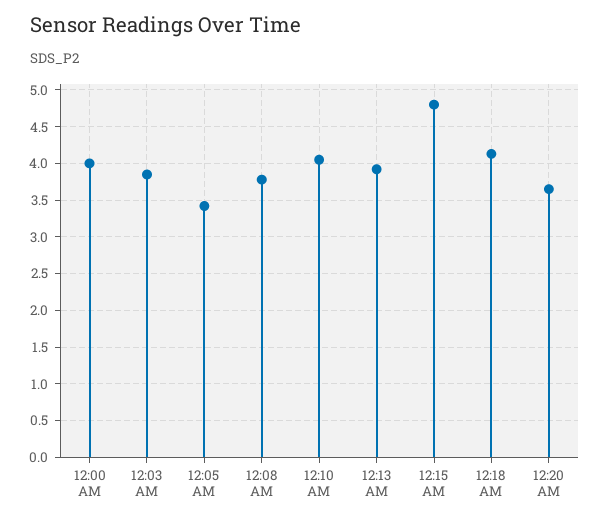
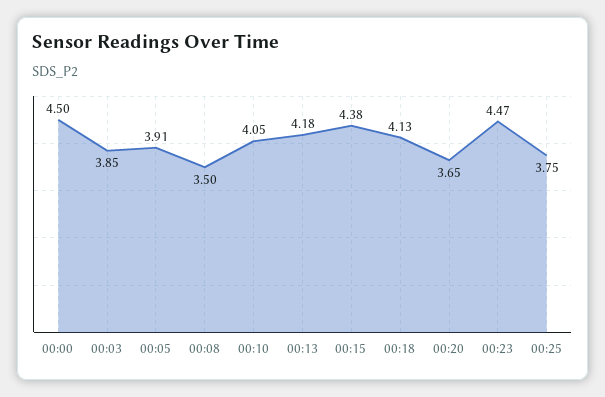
12:00 AM: 4 -> 4.5
12:05 AM: 3.4 -> 3.91
12:08 AM: 3.8 -> 3.5
12:13 AM: 3.9 -> 4.18
12:15 AM: 4.8 -> 4.38
00:23: none -> 4.47
00:25: none -> 3.75

